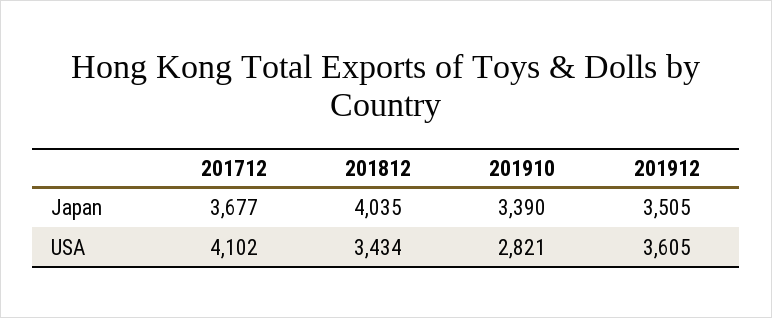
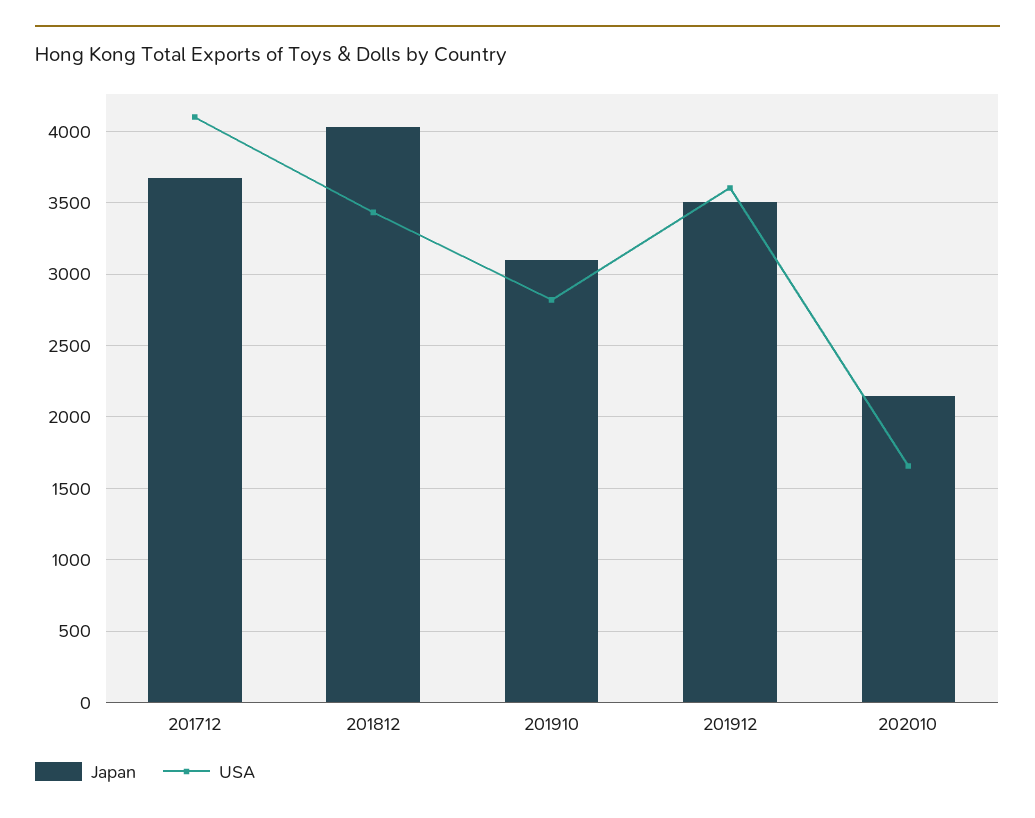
Japan, 201910: 3390 -> 3100
Japan, 202010: none -> 2150
USA, 202010: none -> 1650

